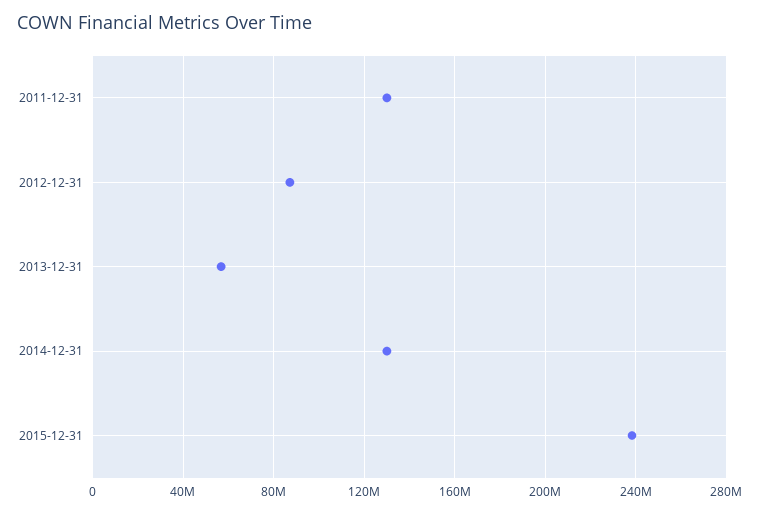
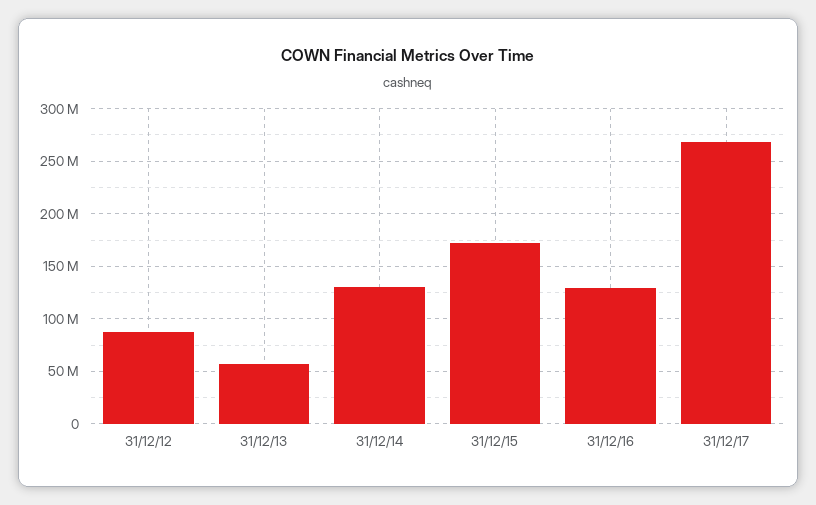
2011-12-31: 130000000 -> none
2015-12-31: 240000000 -> 170000000
31/12/16: none -> 130000000
31/12/17: none -> 270000000

